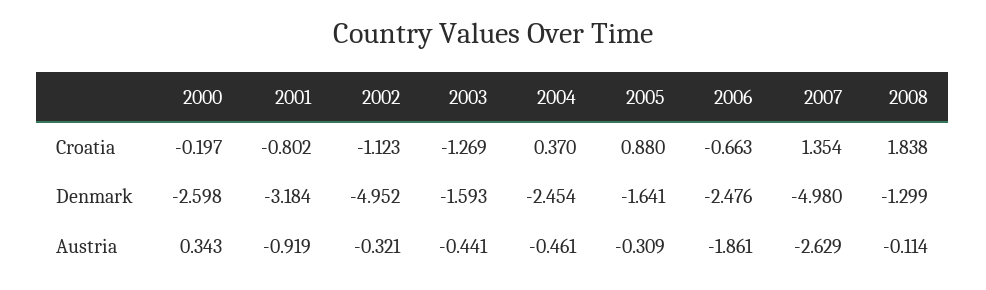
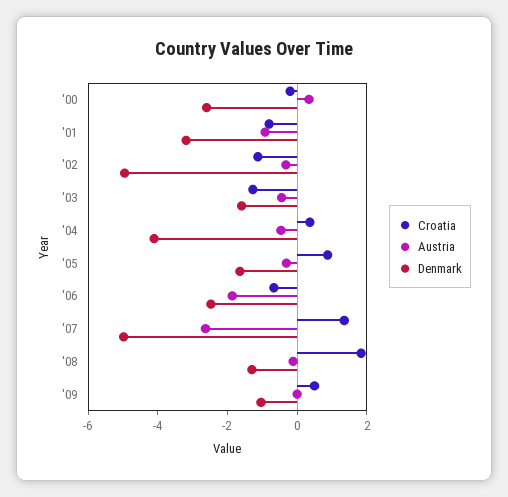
Denmark, 2004: -2.454 -> -4
Croatia, '09: none -> 0.5
Austria, '09: none -> 0
Denmark, '09: none -> -1

